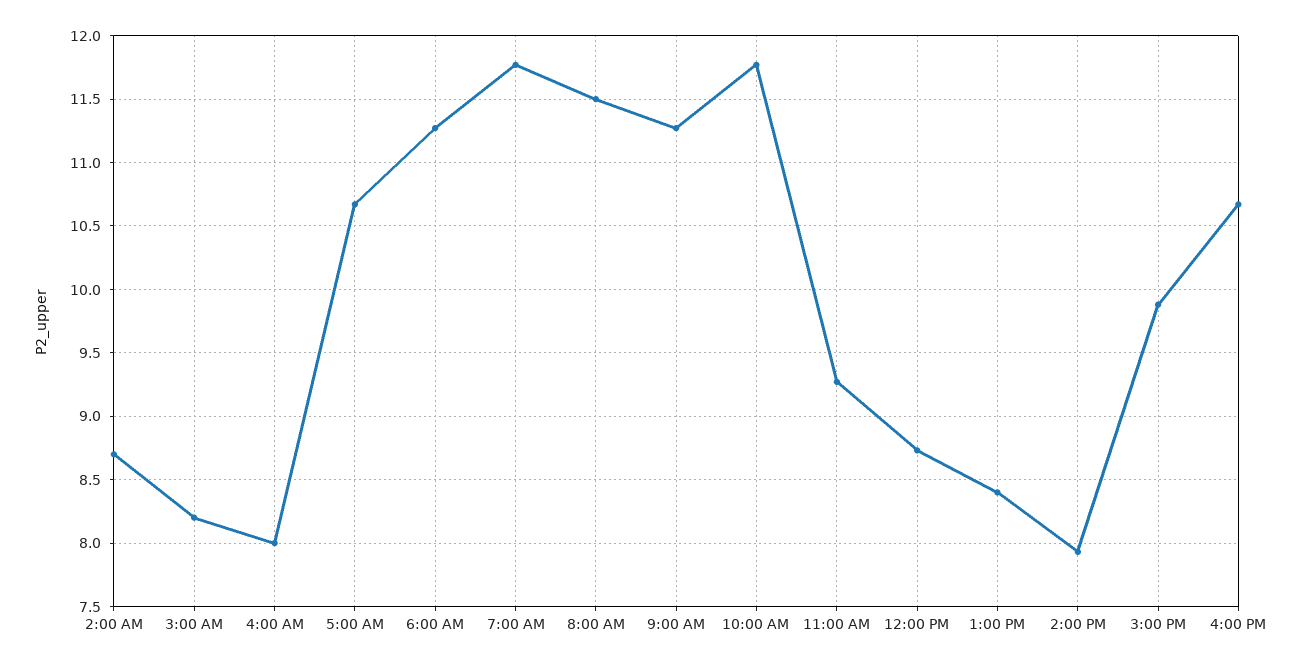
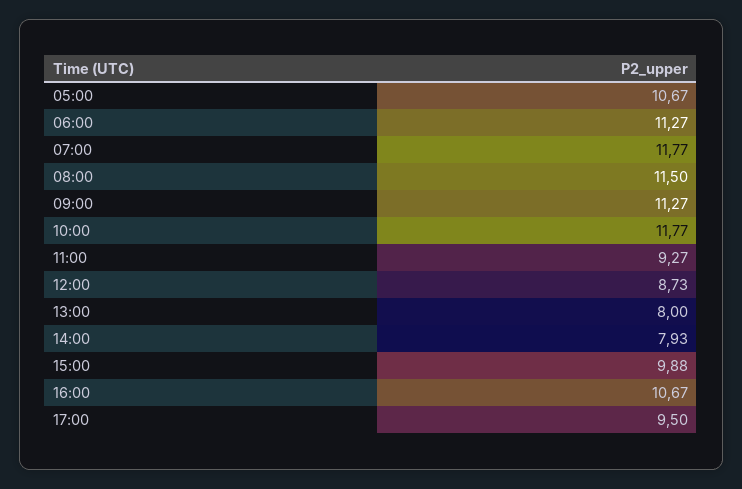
2:00 AM: 8.7 -> none
3:00 AM: 8.2 -> none
4:00 AM: 8 -> none
1:00 PM: 8.4 -> 8
17:00: none -> 9.5

